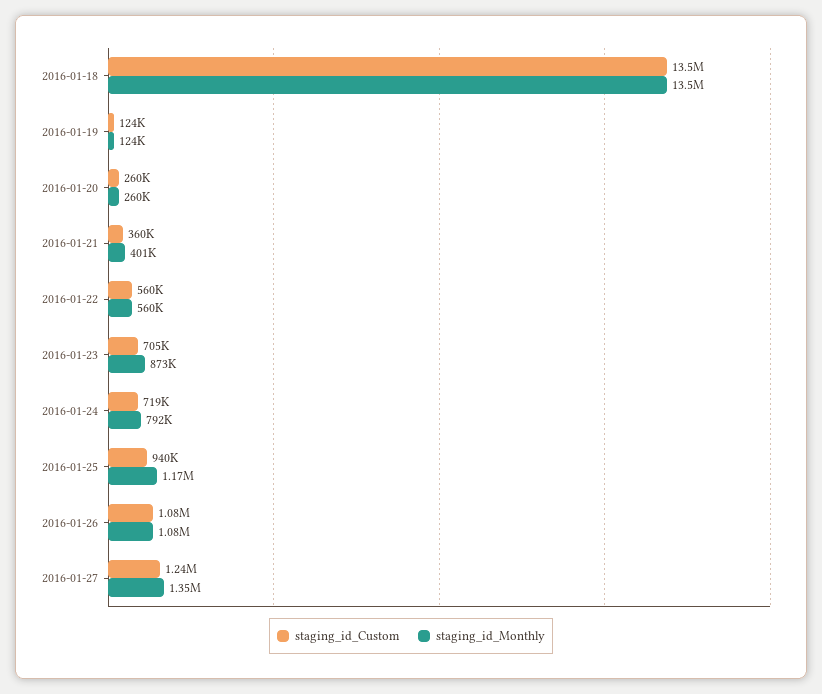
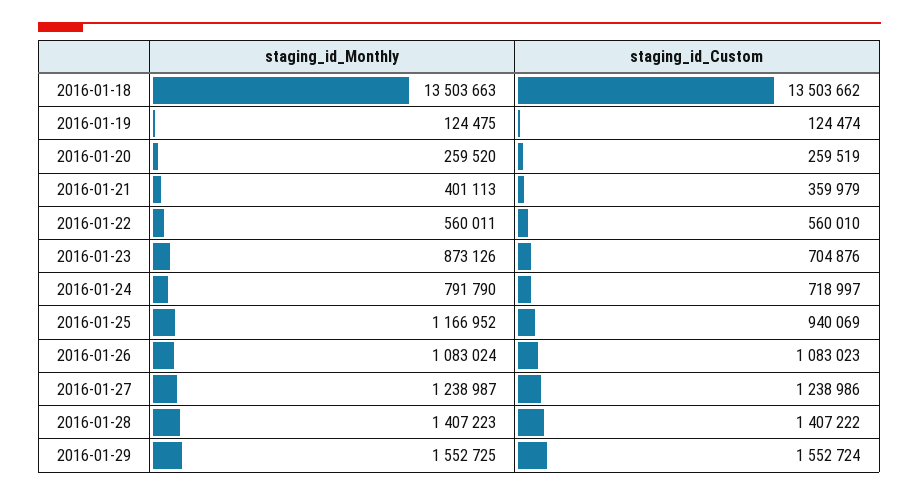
staging_id_Monthly, 2016-01-27: 1350000 -> 1238987
staging_id_Monthly, 2016-01-28: none -> 1407223
staging_id_Custom, 2016-01-28: none -> 1407222
staging_id_Monthly, 2016-01-29: none -> 1552725
staging_id_Custom, 2016-01-29: none -> 1552724

